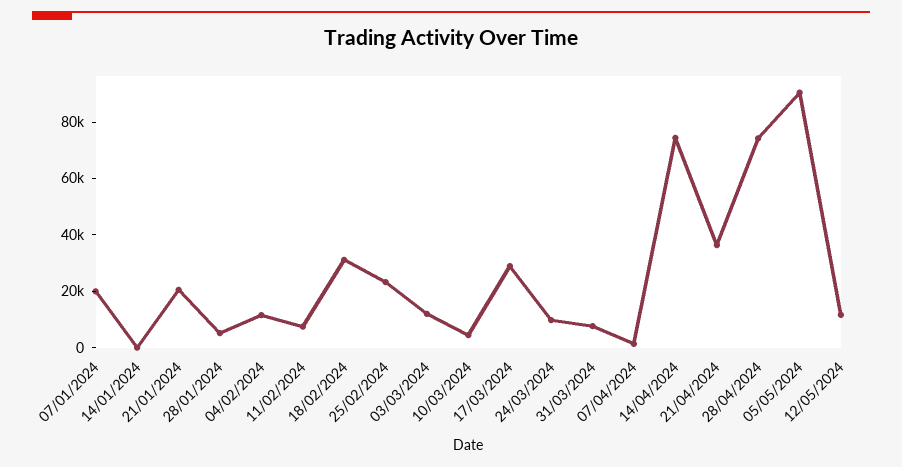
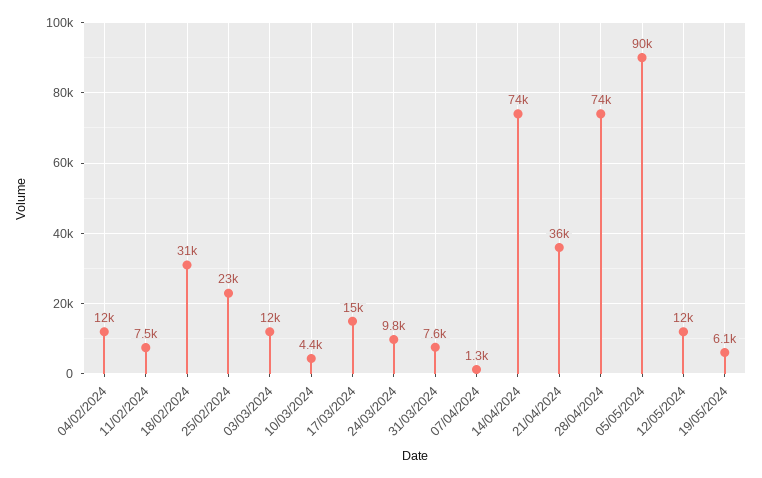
07/01/2024: 20000 -> none
14/01/2024: 0 -> none
21/01/2024: 20000 -> none
28/01/2024: 5000 -> none
17/03/2024: 30000 -> 15000
19/05/2024: none -> 6100

